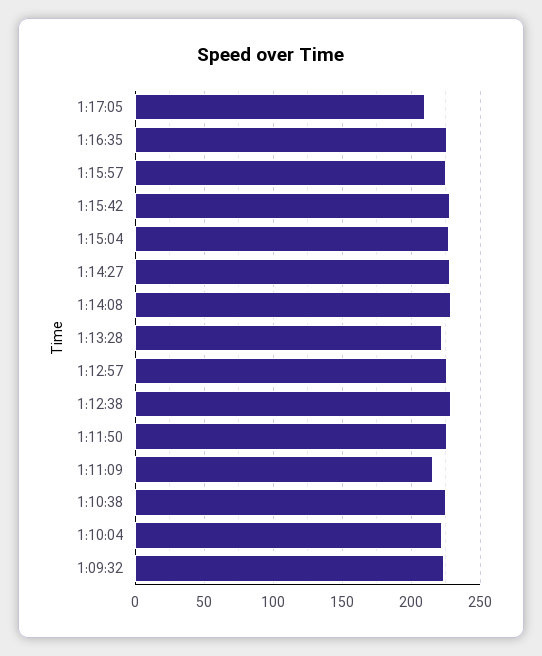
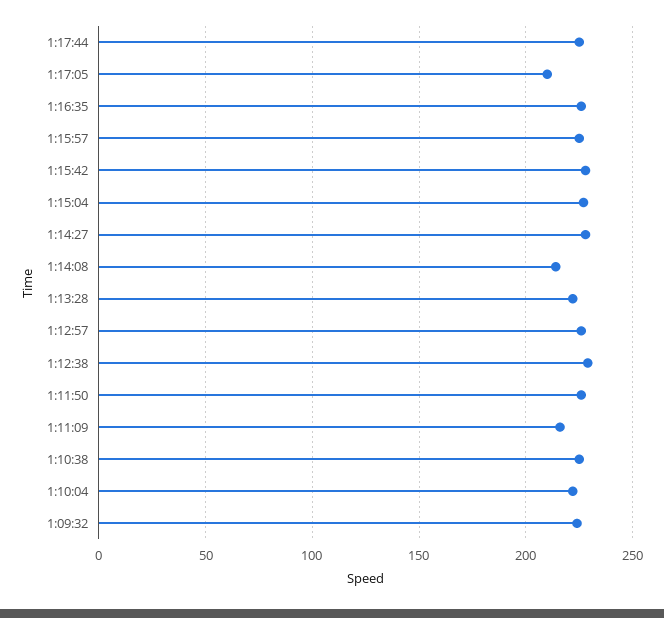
1:14:08: 230 -> 215
1:17:44: none -> 225

